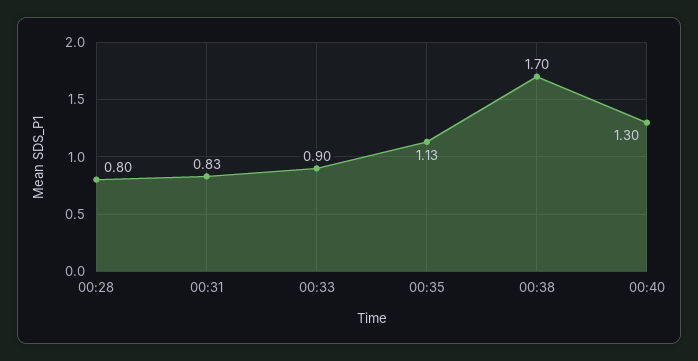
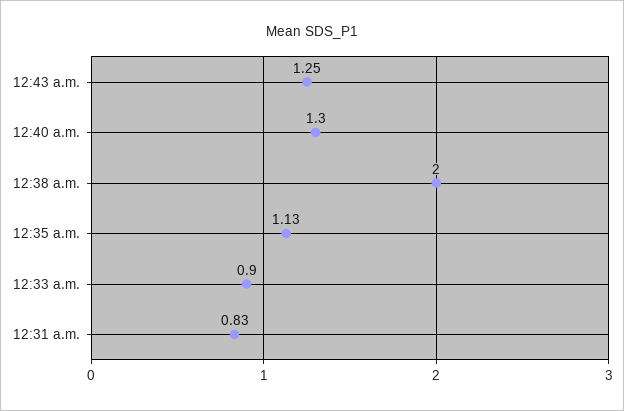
00:28: 0.8 -> none
00:38: 1.7 -> 2
12:43 a.m.: none -> 1.25

